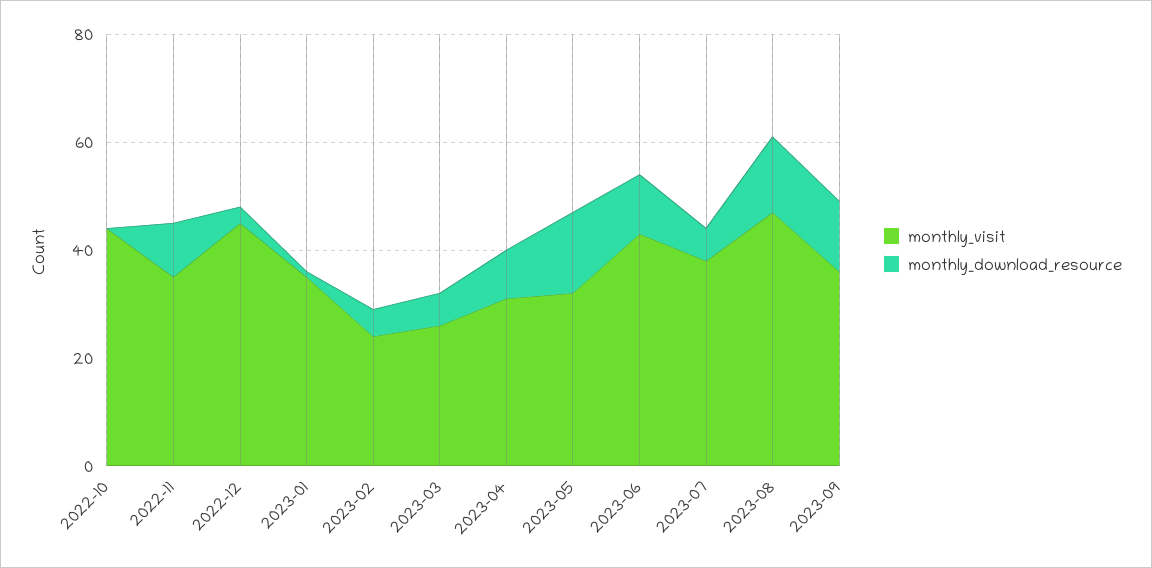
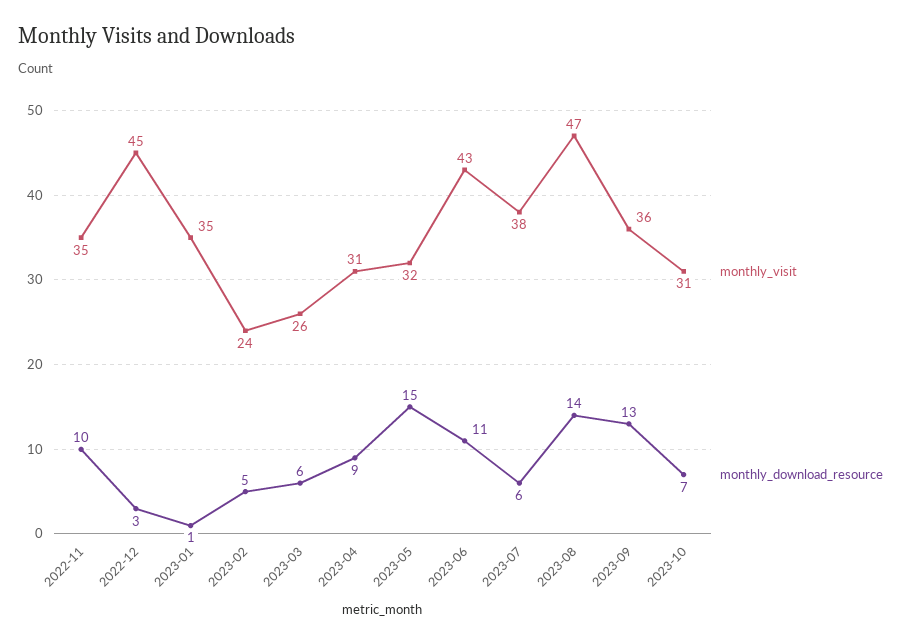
monthly_visit, 2022-10: 45 -> none
monthly_download_resource, 2022-10: 0 -> none
monthly_visit, 2023-10: none -> 31
monthly_download_resource, 2023-10: none -> 7

